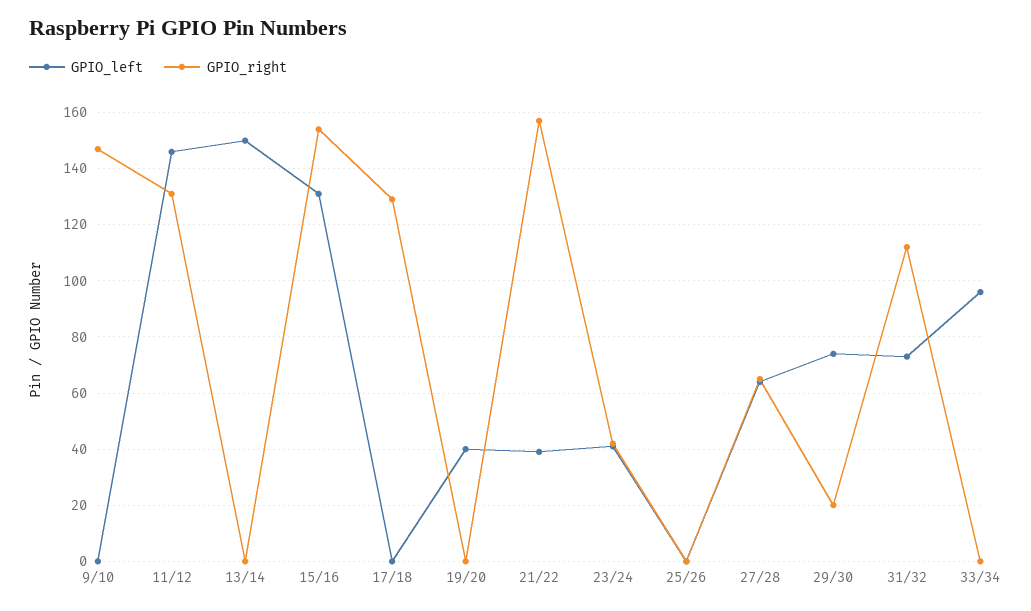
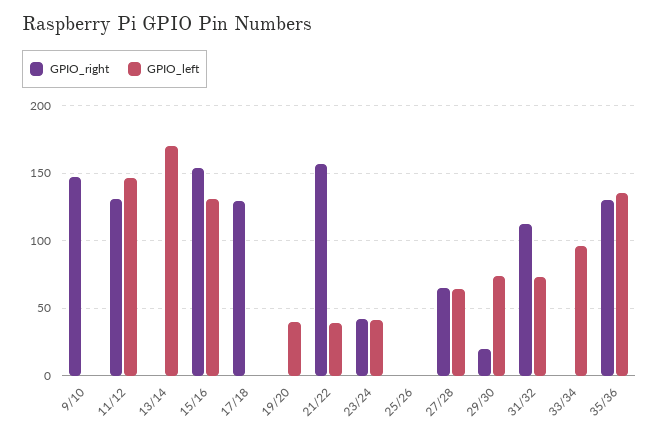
GPIO_left, 13/14: 150 -> 170
GPIO_right, 35/36: none -> 130
GPIO_left, 35/36: none -> 135

